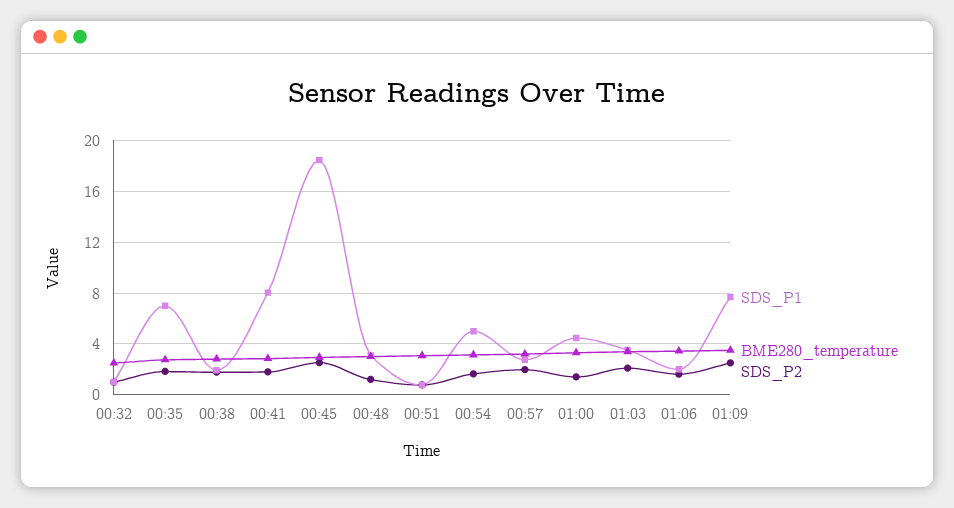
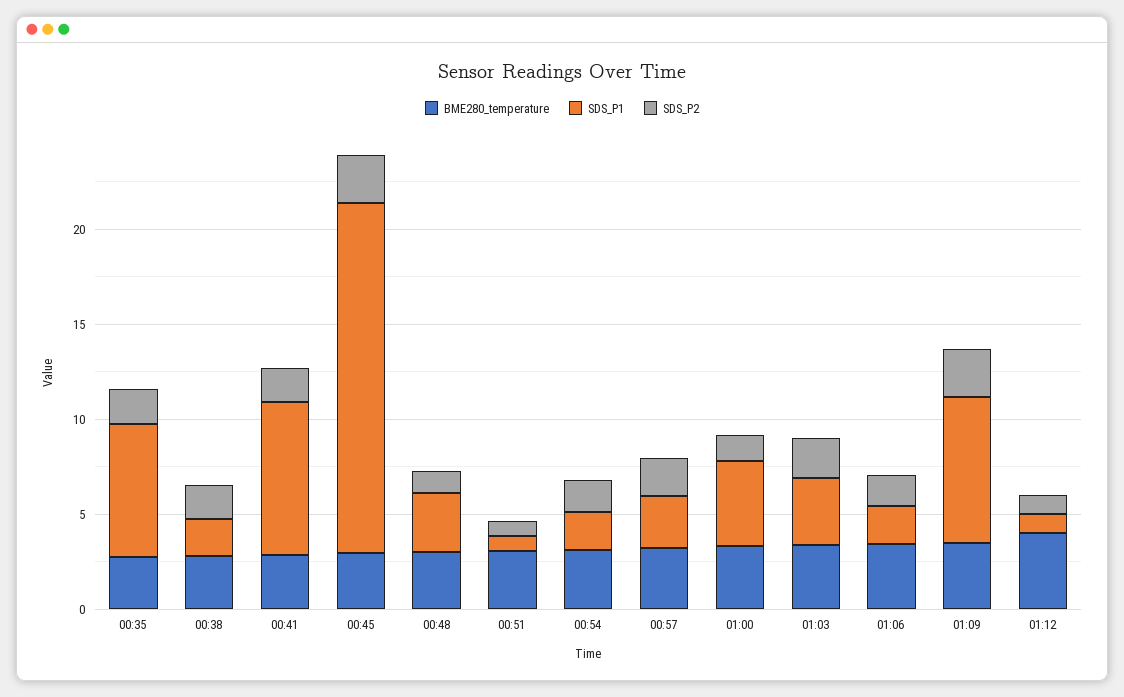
SDS_P1, 00:32: 1 -> none
BME280_temperature, 00:32: 2.5 -> none
SDS_P2, 00:32: 1 -> none
SDS_P1, 00:54: 5 -> 2
BME280_temperature, 01:12: none -> 4
SDS_P1, 01:12: none -> 1
SDS_P2, 01:12: none -> 1

